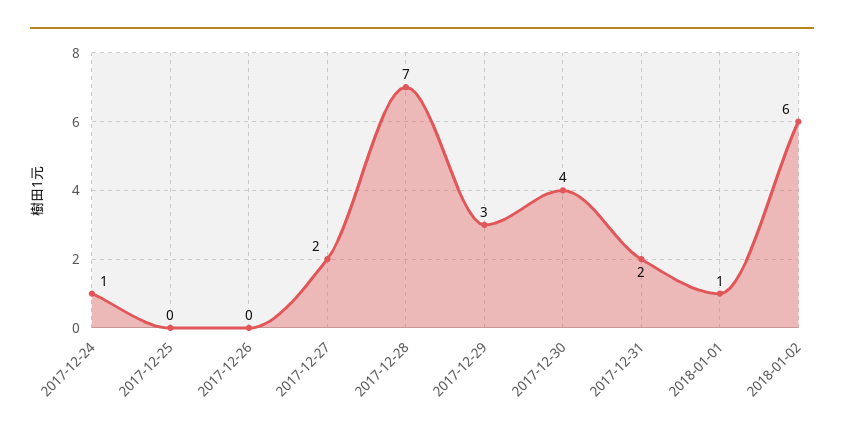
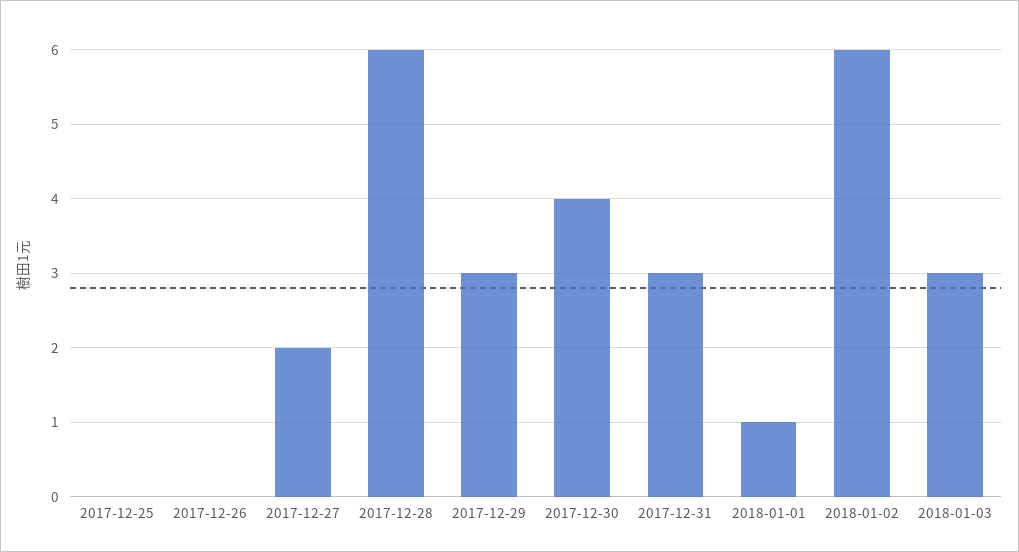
2017-12-24: 1 -> none
2017-12-28: 7 -> 6
2017-12-31: 2 -> 3
2018-01-03: none -> 3

